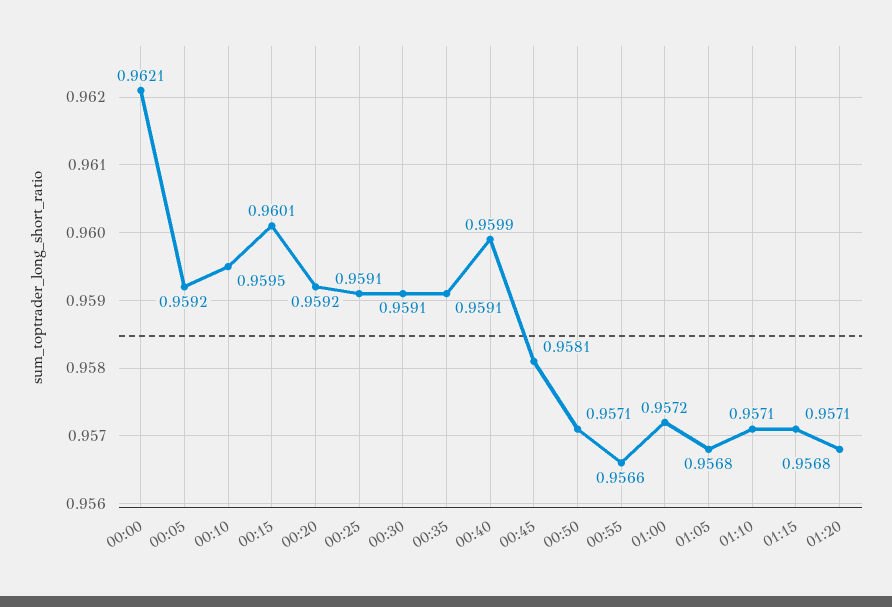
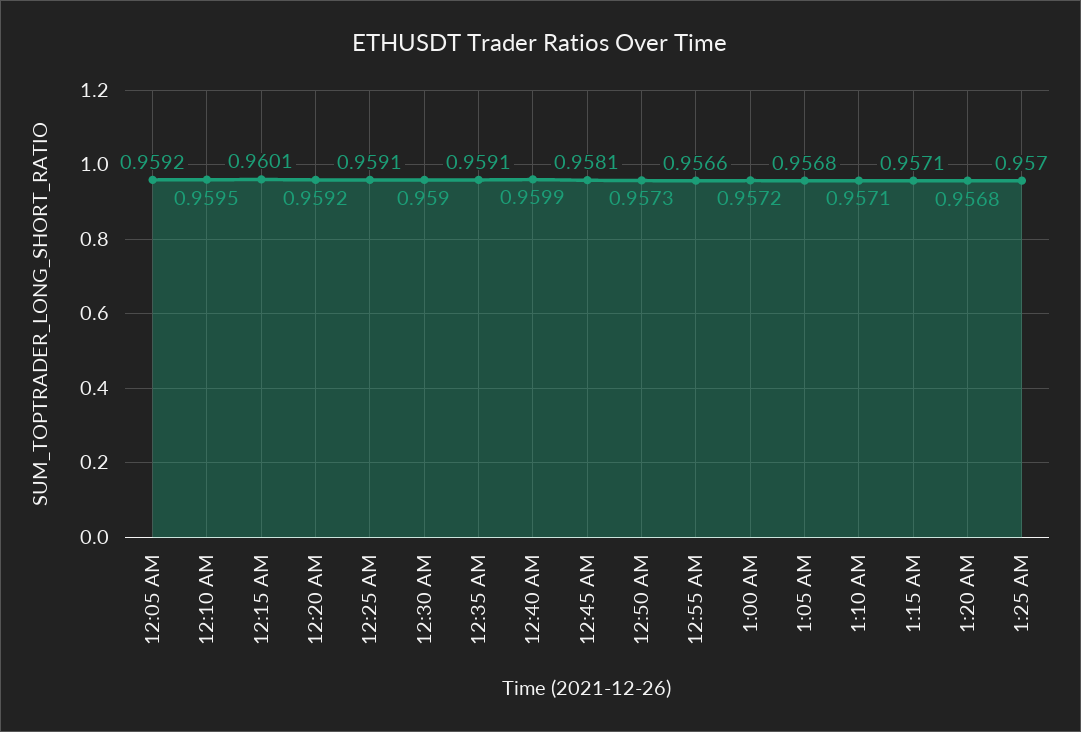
00:00: 0.9621 -> none
00:30: 0.9591 -> 0.959
00:50: 0.9571 -> 0.9573
1:25 AM: none -> 0.957

